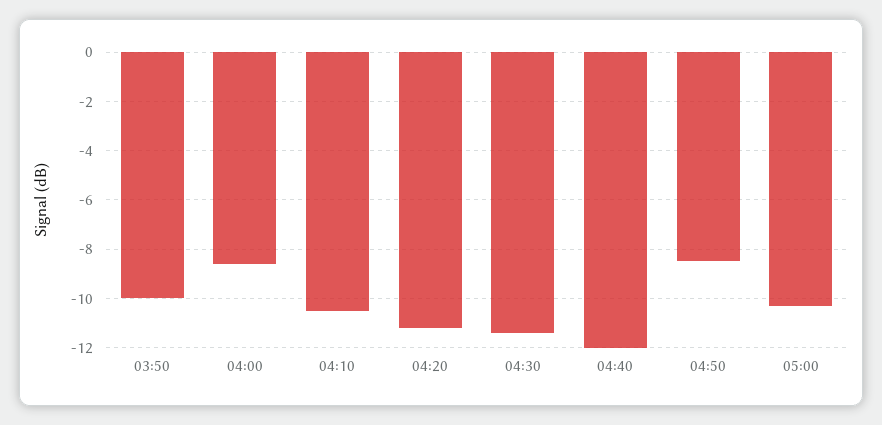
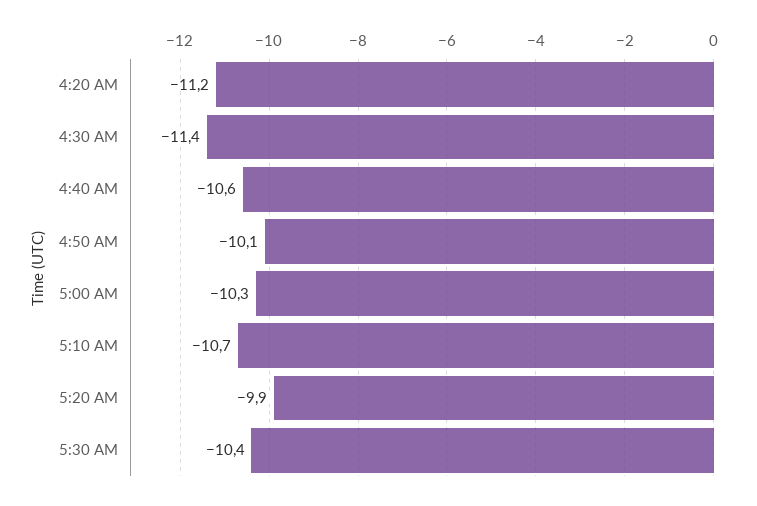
03:50: -10 -> none
04:00: -8.5 -> none
04:10: -10.5 -> none
04:40: -12 -> -10.6
04:50: -8.5 -> -10.1
5:10 AM: none -> -10.7
5:20 AM: none -> -9.9
5:30 AM: none -> -10.4

